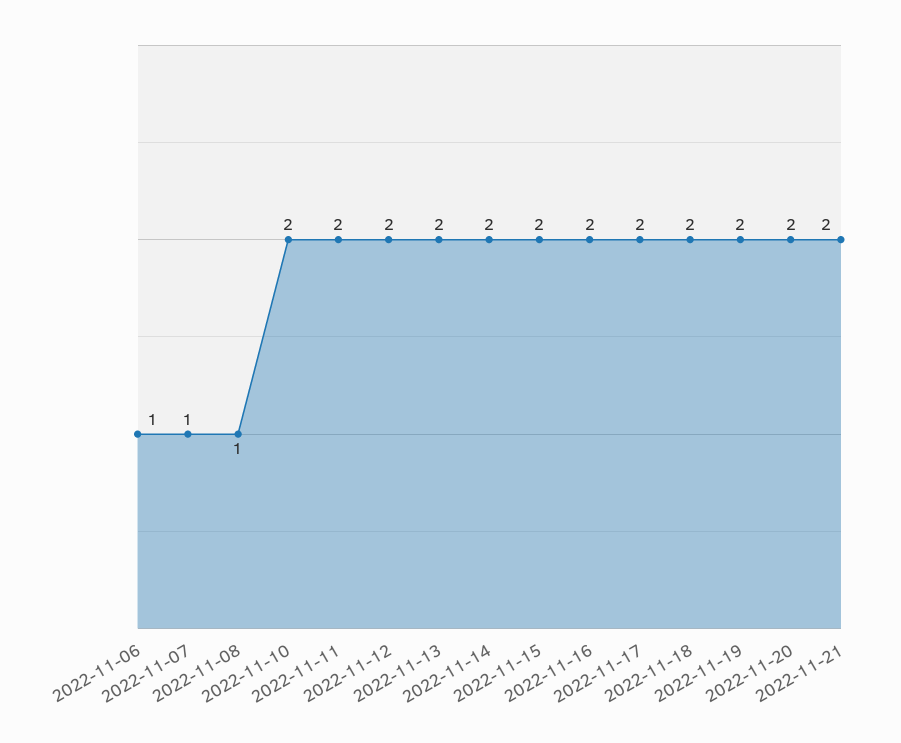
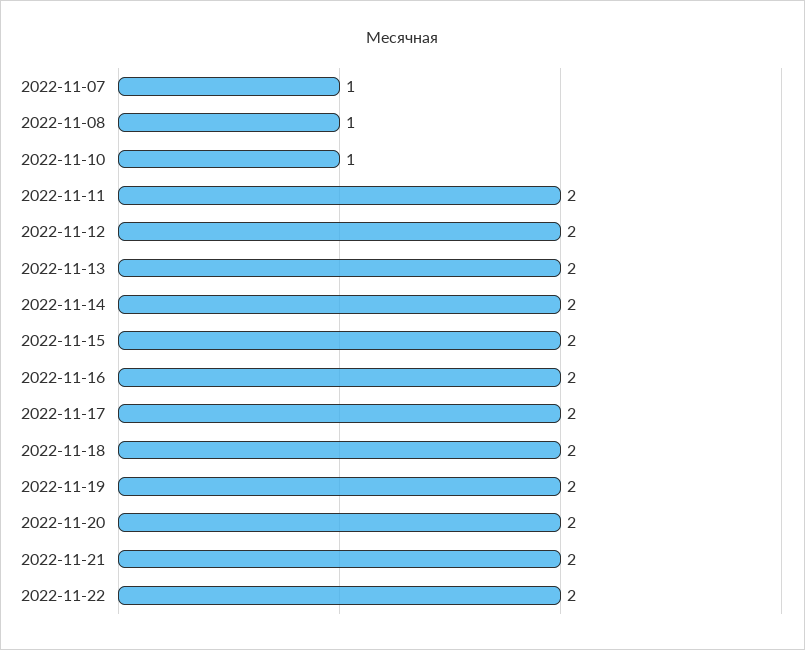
2022-11-06: 1 -> none
2022-11-10: 2 -> 1
2022-11-22: none -> 2

